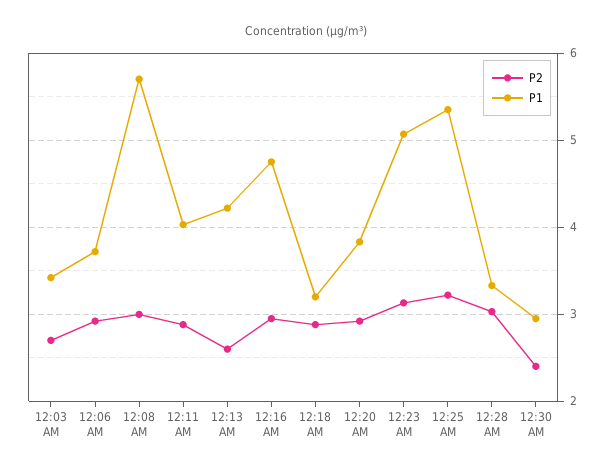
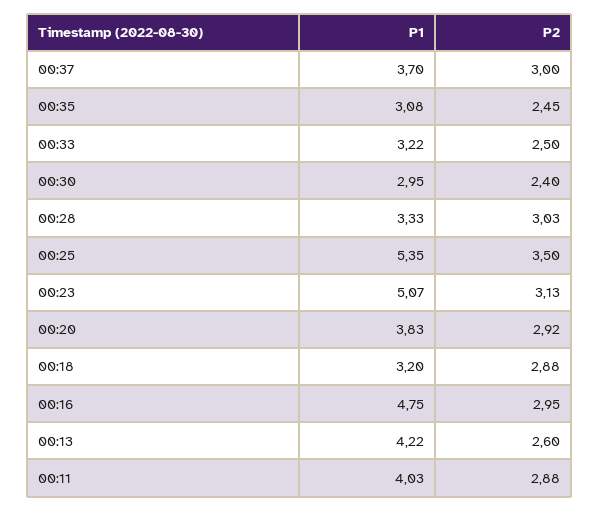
P2, 12:03 AM: 2.7 -> none
P1, 12:03 AM: 3.4 -> none
P2, 12:06 AM: 2.9 -> none
P1, 12:06 AM: 3.7 -> none
P2, 12:08 AM: 3 -> none
P1, 12:08 AM: 5.7 -> none
P2, 12:25 AM: 3.2 -> 3.5
P1, 00:37: none -> 3.7
P2, 00:37: none -> 3
P1, 00:35: none -> 3.08
P2, 00:35: none -> 2.45
P1, 00:33: none -> 3.22
P2, 00:33: none -> 2.5

